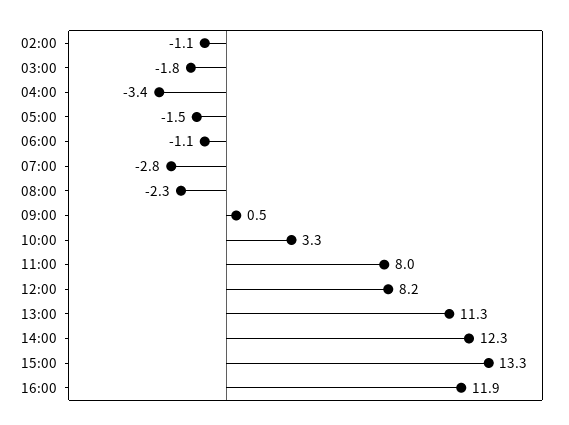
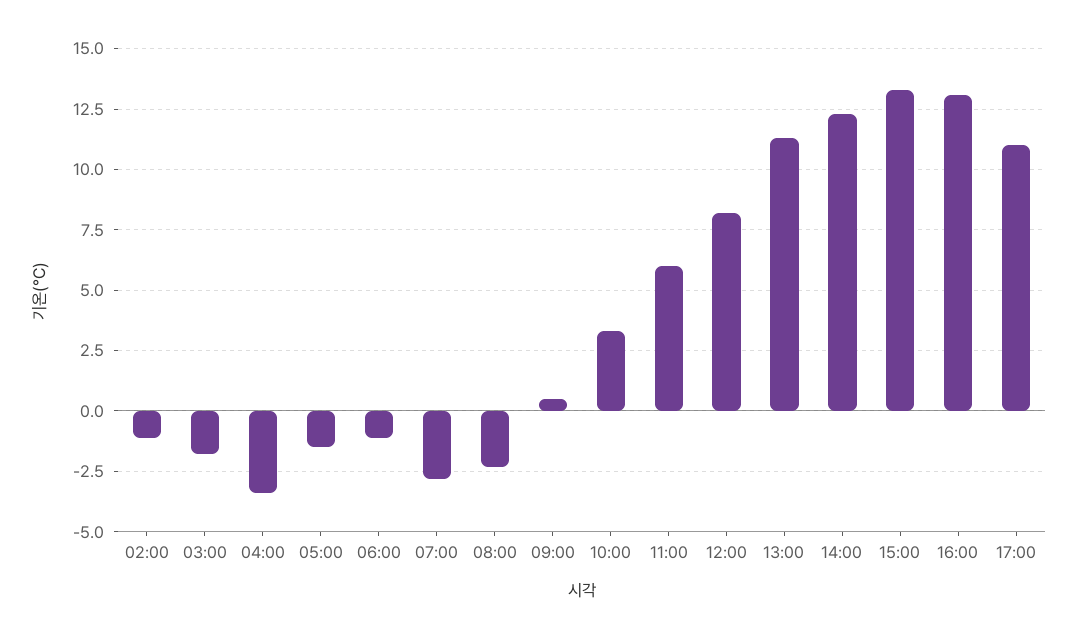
11:00: 8 -> 6
16:00: 11.9 -> 13
17:00: none -> 11

